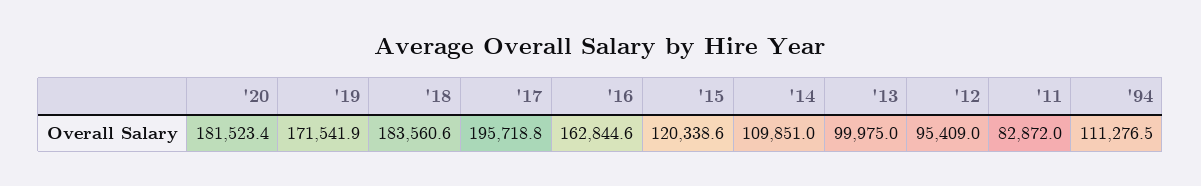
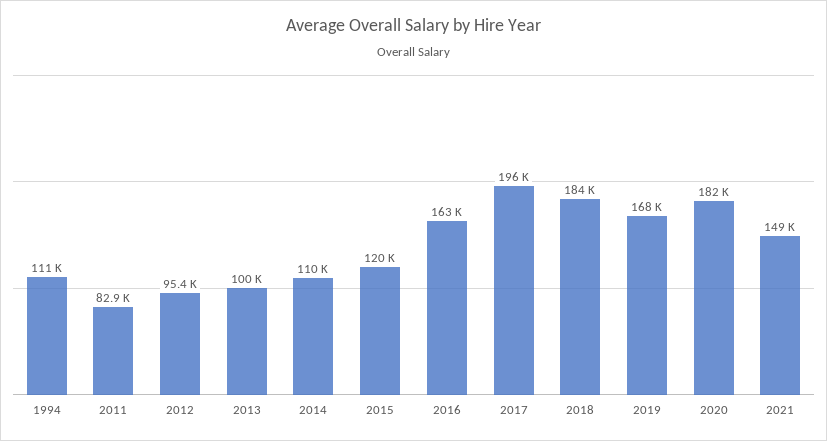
'19: 171541.9 -> 168000
2021: none -> 149000

